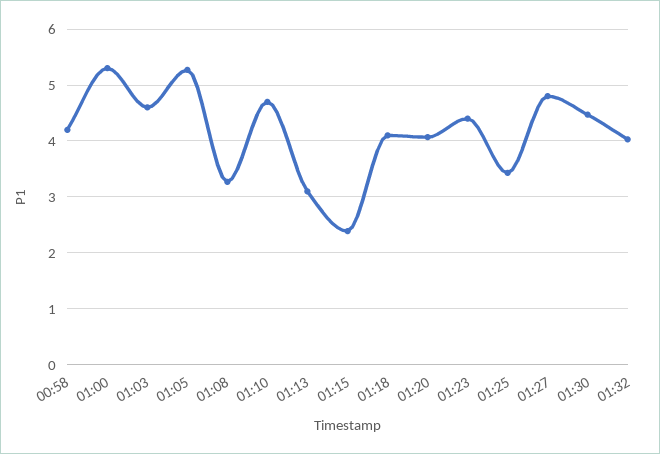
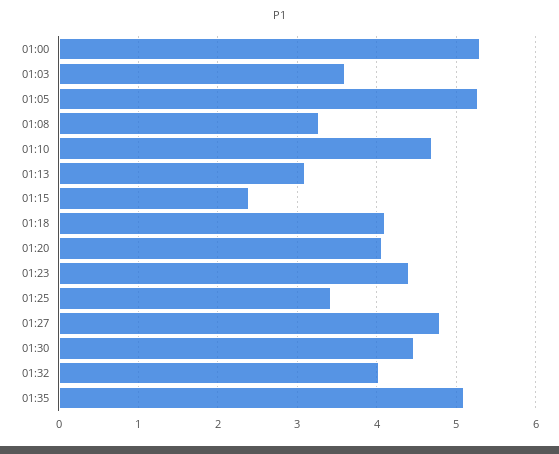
00:58: 4.2 -> none
01:03: 4.6 -> 3.6
01:35: none -> 5.1

